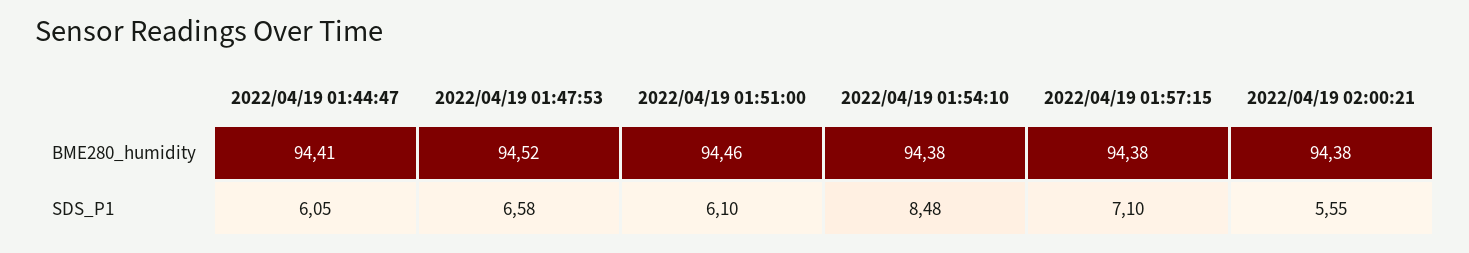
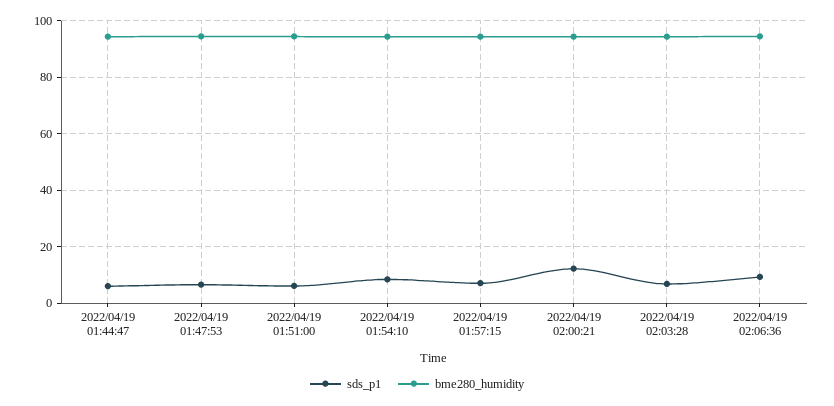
SDS_P1, 2022/04/19 02:00:21: 5.55 -> 12.5
SDS_P1, 2022/04/19 02:03:28: none -> 7.5
BME280_humidity, 2022/04/19 02:03:28: none -> 95
SDS_P1, 2022/04/19 02:06:36: none -> 10
BME280_humidity, 2022/04/19 02:06:36: none -> 95

